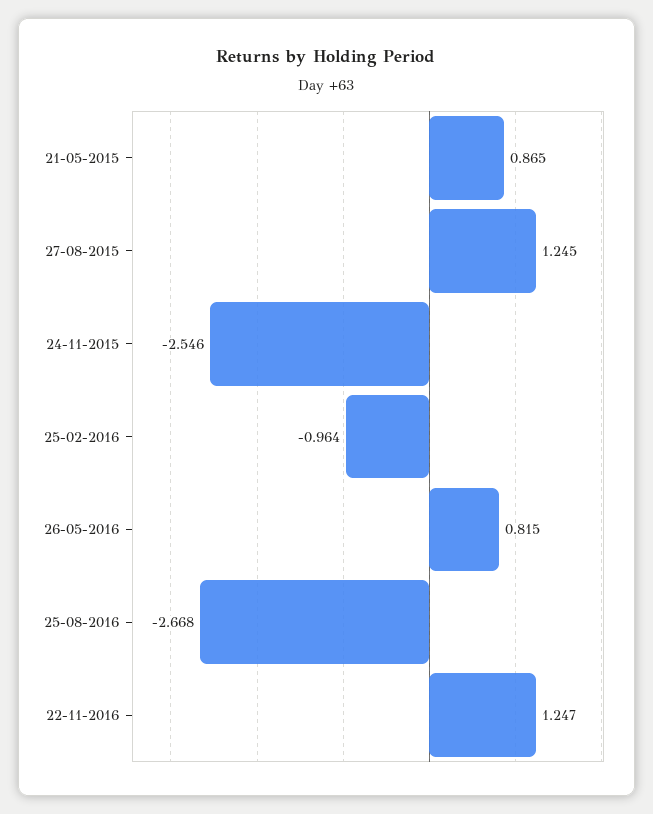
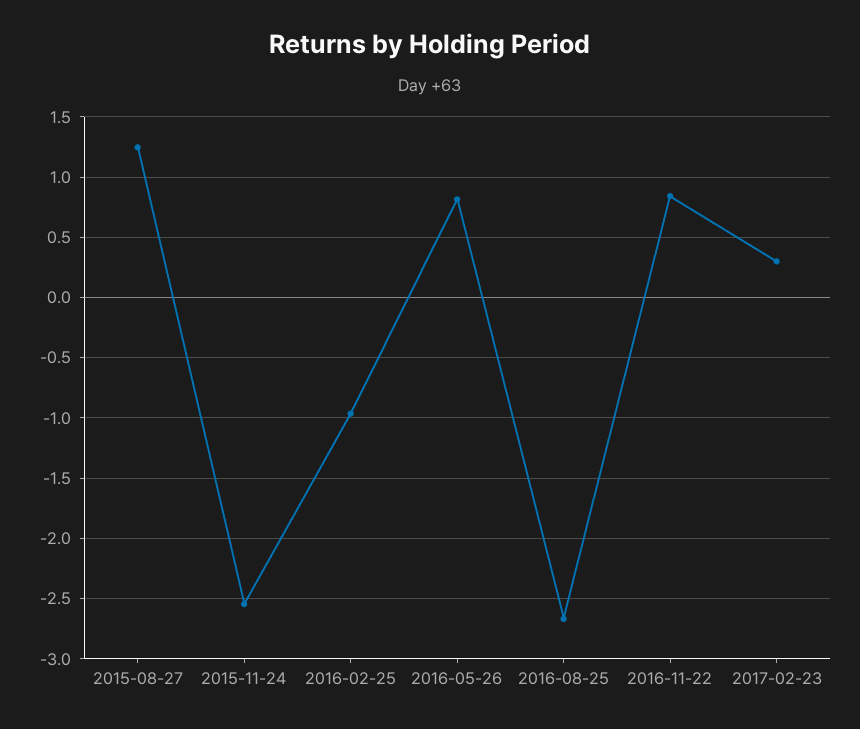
21-05-2015: 0.865 -> none
22-11-2016: 1.247 -> 0.85
2017-02-23: none -> 0.3

